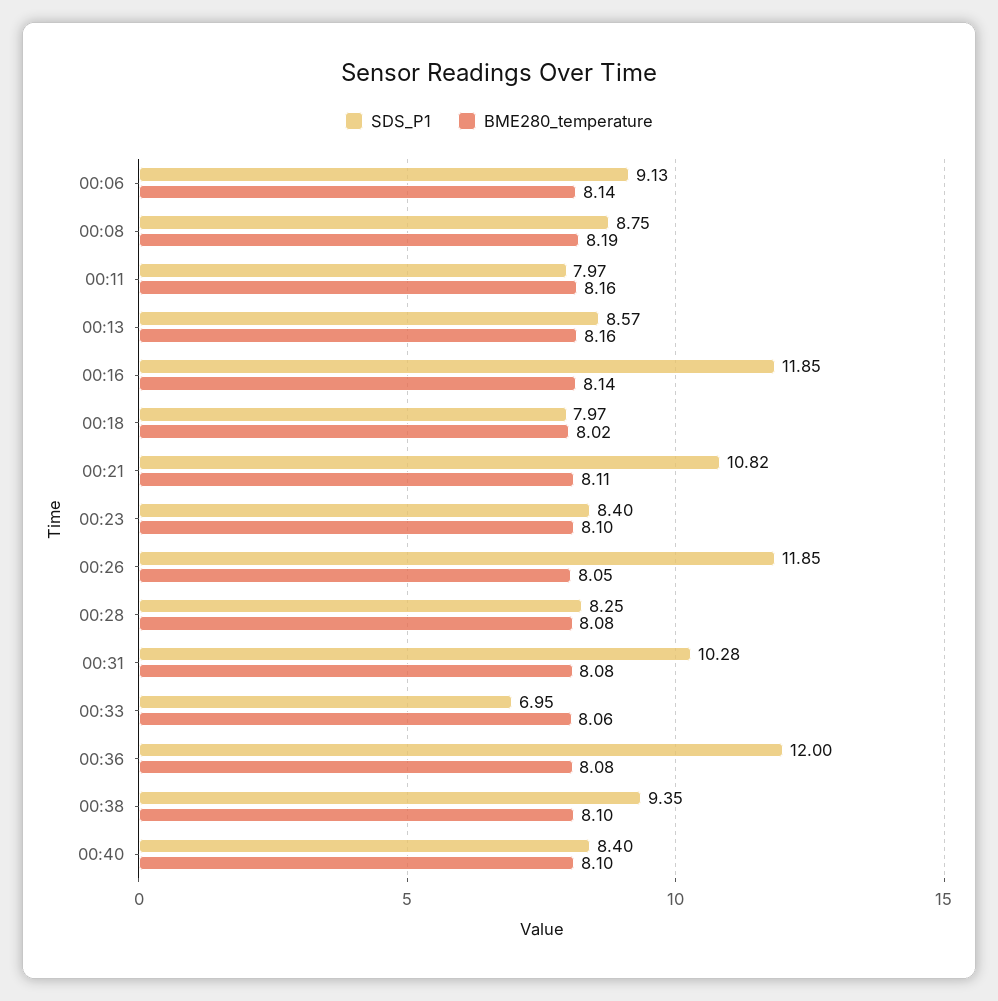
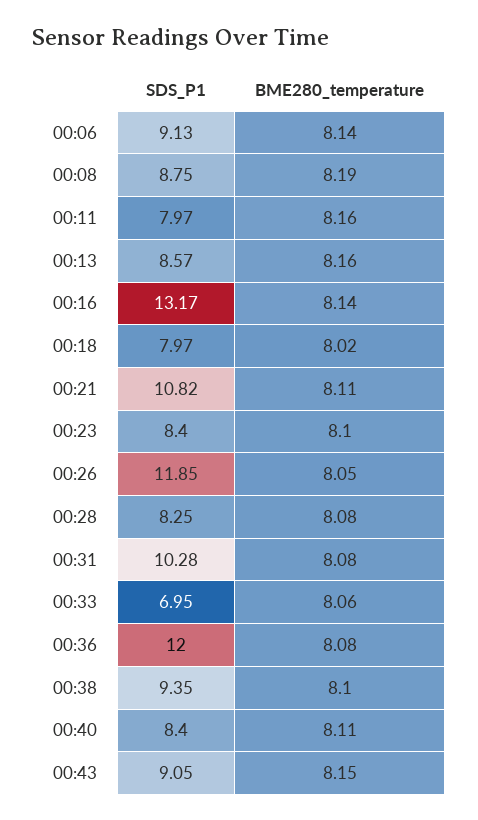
SDS_P1, 00:16: 11.85 -> 13.17
BME280_temperature, 00:40: 8.1 -> 8.11
SDS_P1, 00:43: none -> 9.05
BME280_temperature, 00:43: none -> 8.15

